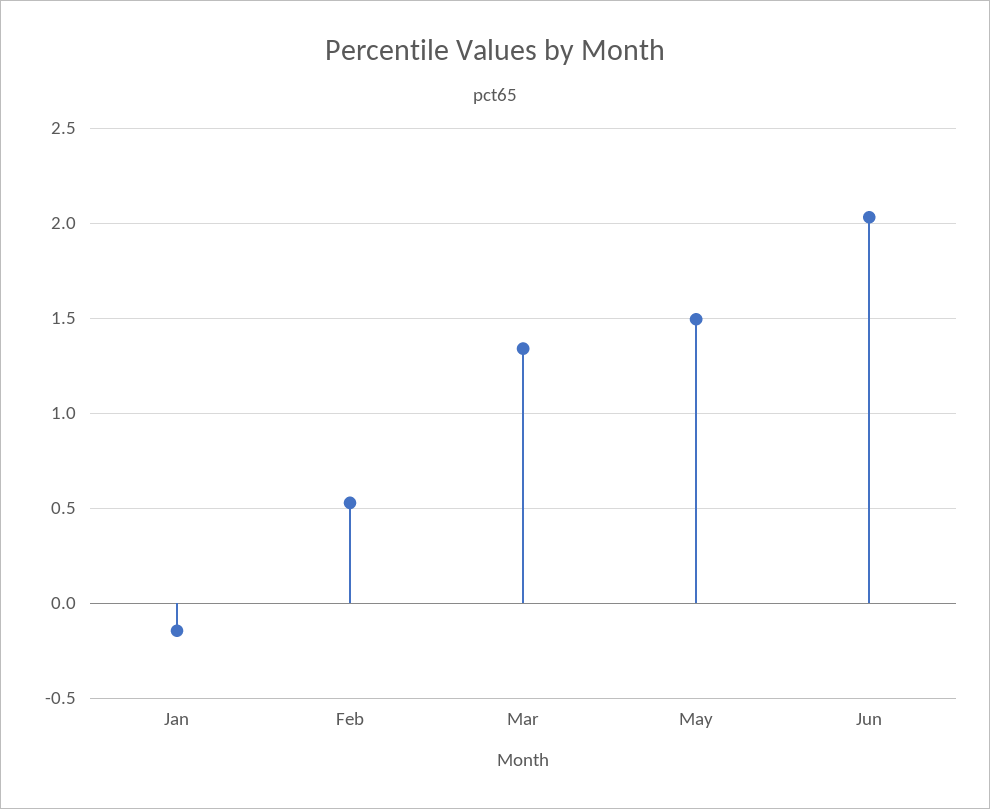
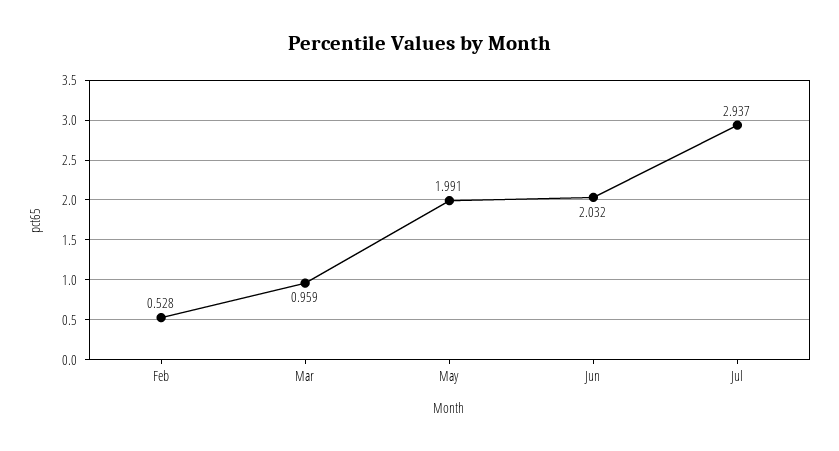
Jan: -0.15 -> none
Mar: 1.35 -> 0.959
May: 1.5 -> 1.991
Jul: none -> 2.937

